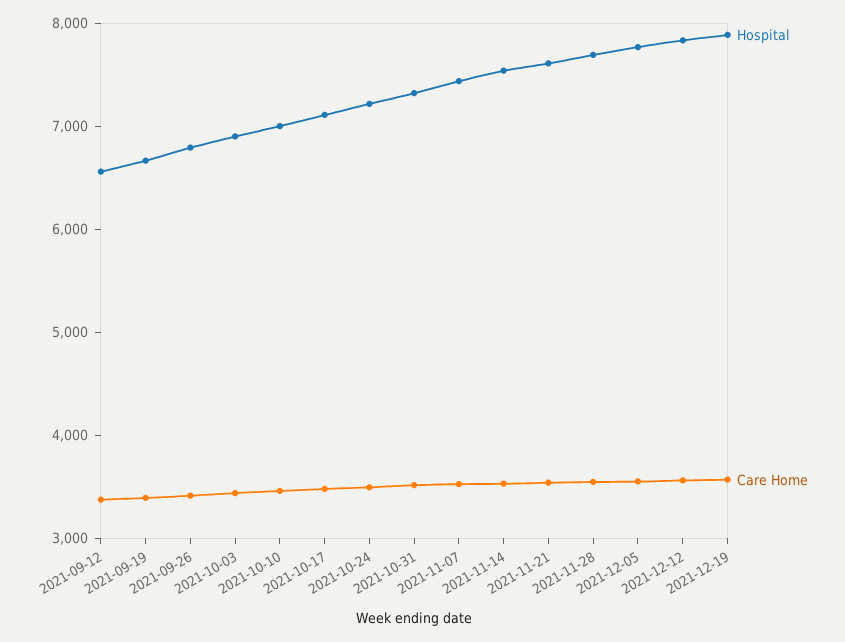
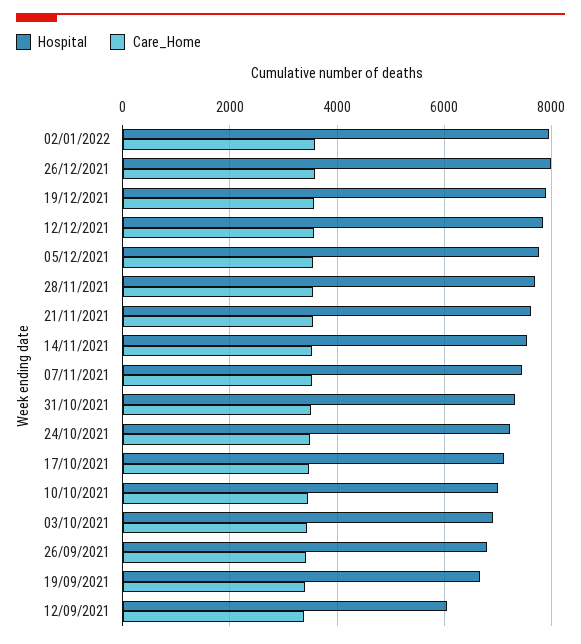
Hospital, 2021-09-12: 6600 -> 6000
Hospital, 02/01/2022: none -> 8000
Care Home, 02/01/2022: none -> 3600
Hospital, 26/12/2021: none -> 8000
Care Home, 26/12/2021: none -> 3600

